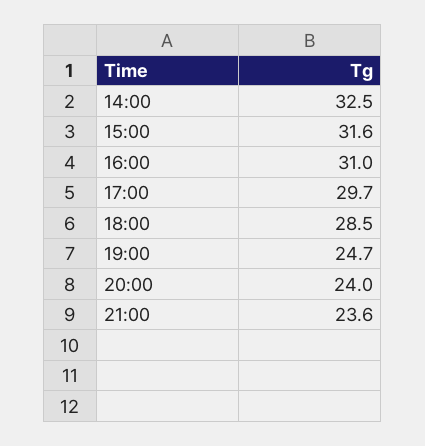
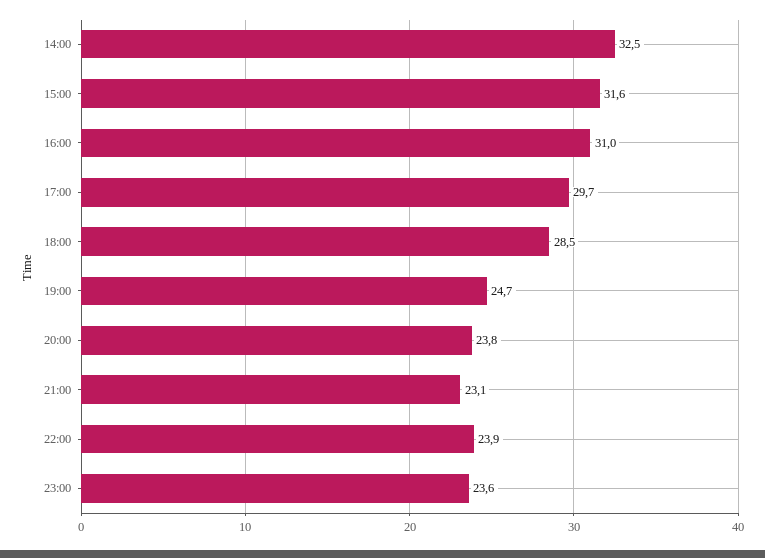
20:00: 24 -> 23.8
21:00: 23.6 -> 23.1
22:00: none -> 23.9
23:00: none -> 23.6

